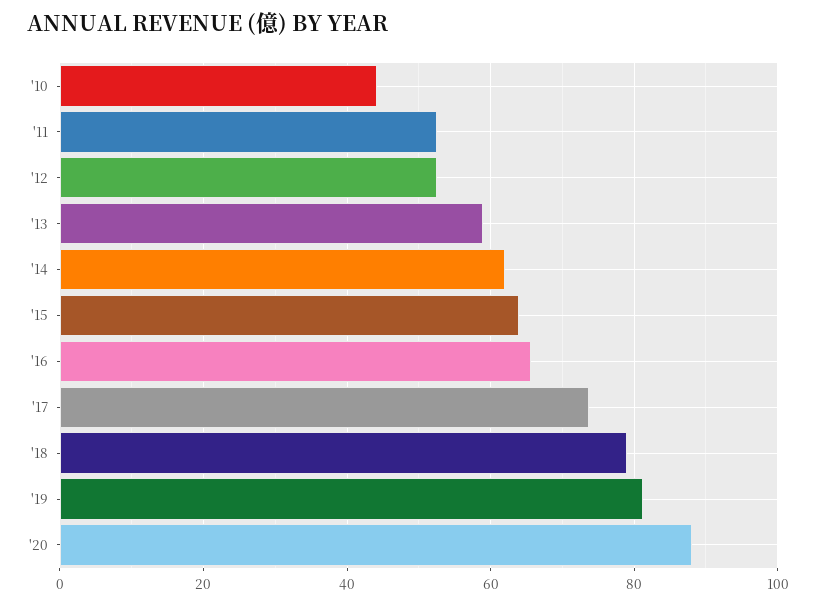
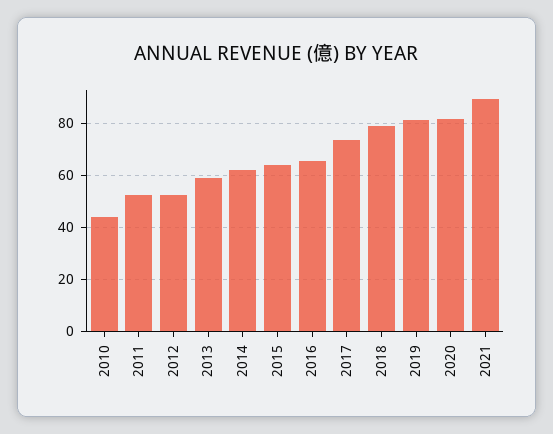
'20: 88 -> 82.5
2021: none -> 90

